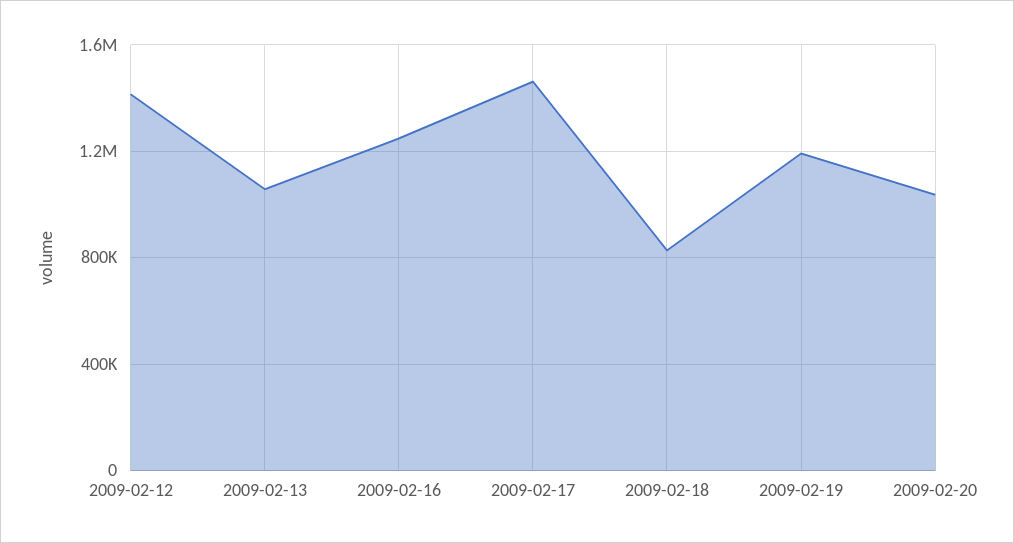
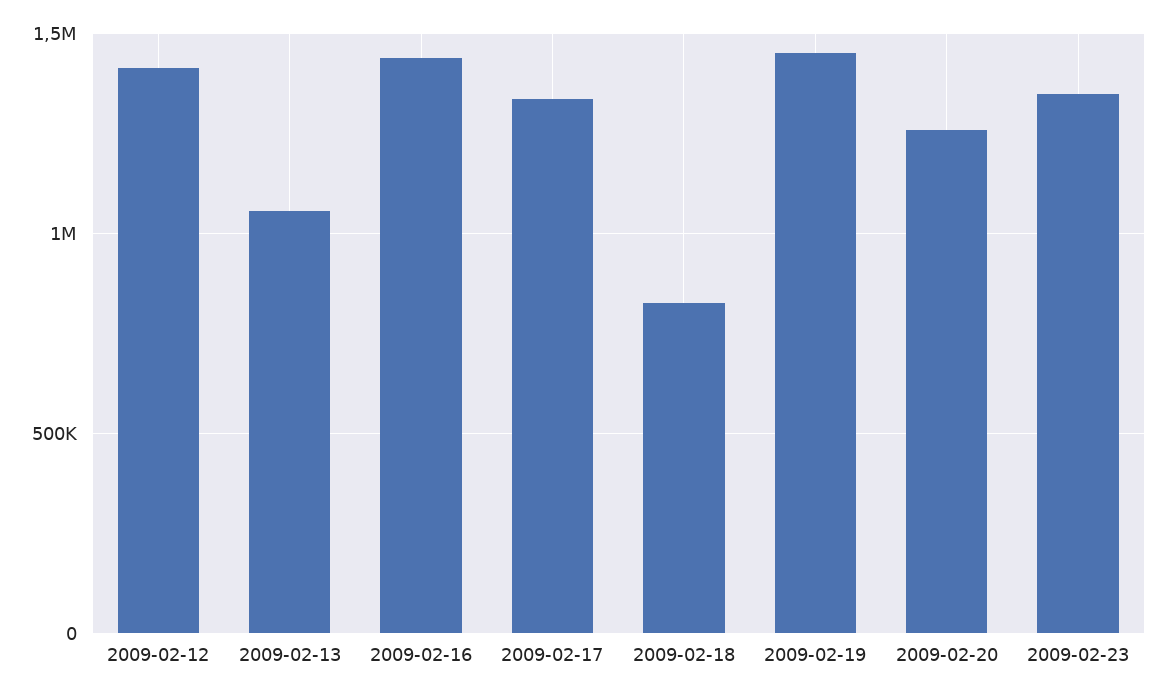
2009-02-16: 1250000 -> 1450000
2009-02-17: 1450000 -> 1350000
2009-02-19: 1200000 -> 1450000
2009-02-20: 1050000 -> 1250000
2009-02-23: none -> 1350000

